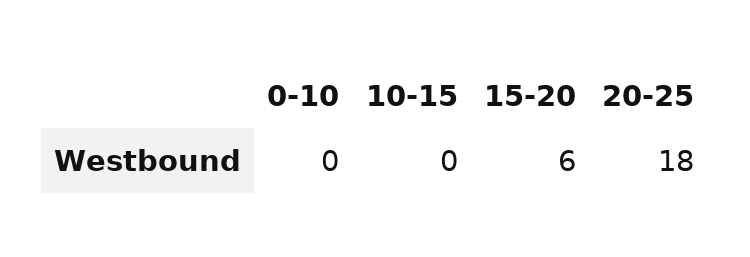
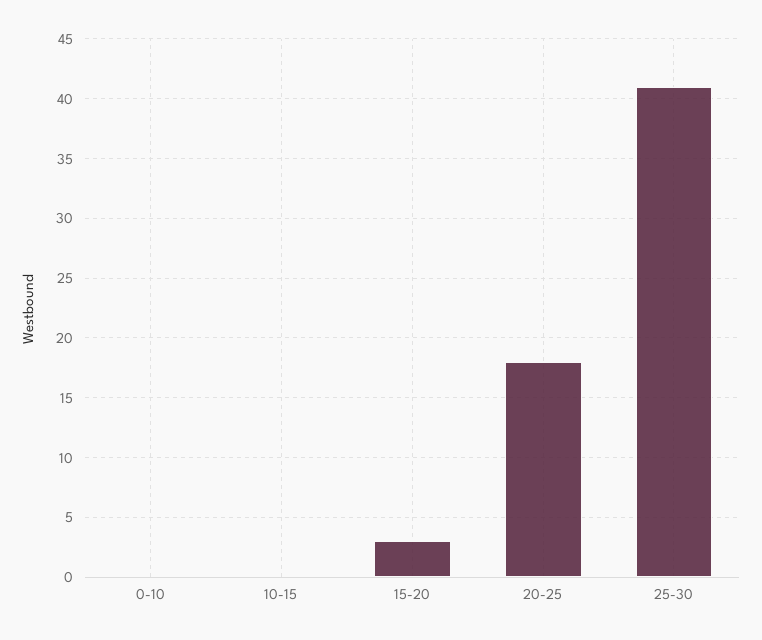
15-20: 6 -> 3
25-30: none -> 41

